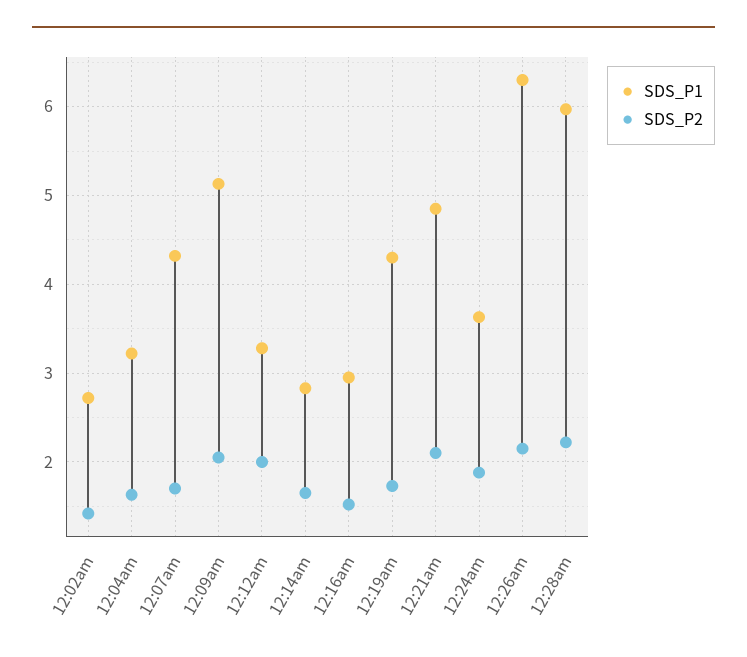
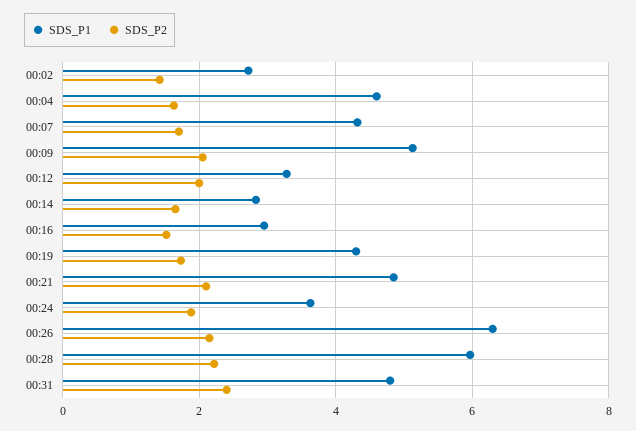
SDS_P1, 12:04am: 3.2 -> 4.6
SDS_P1, 00:31: none -> 4.8
SDS_P2, 00:31: none -> 2.4

